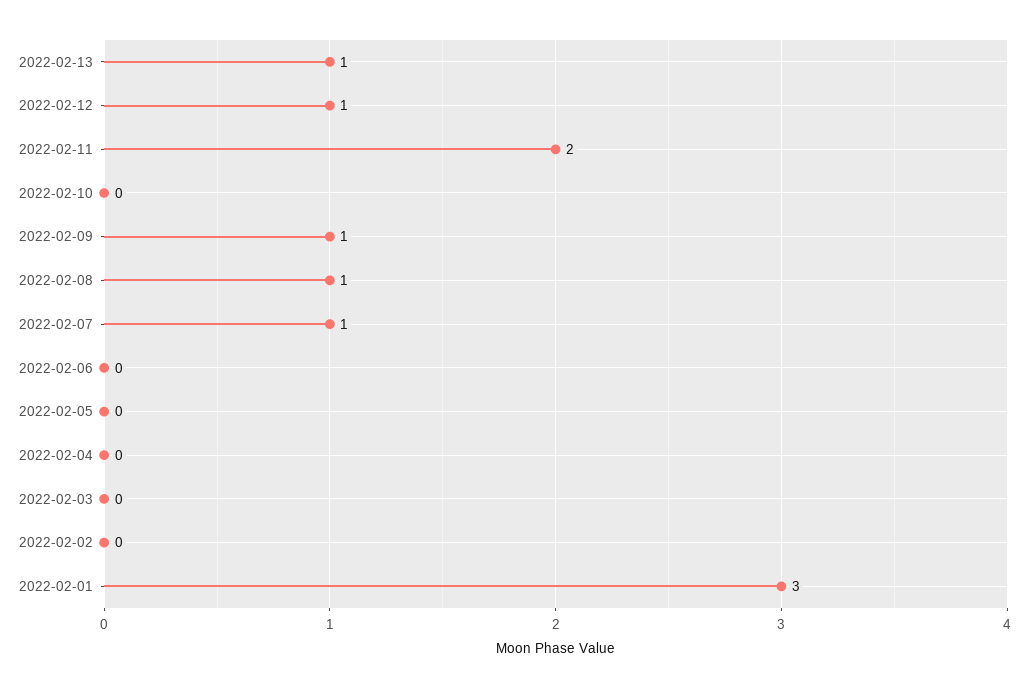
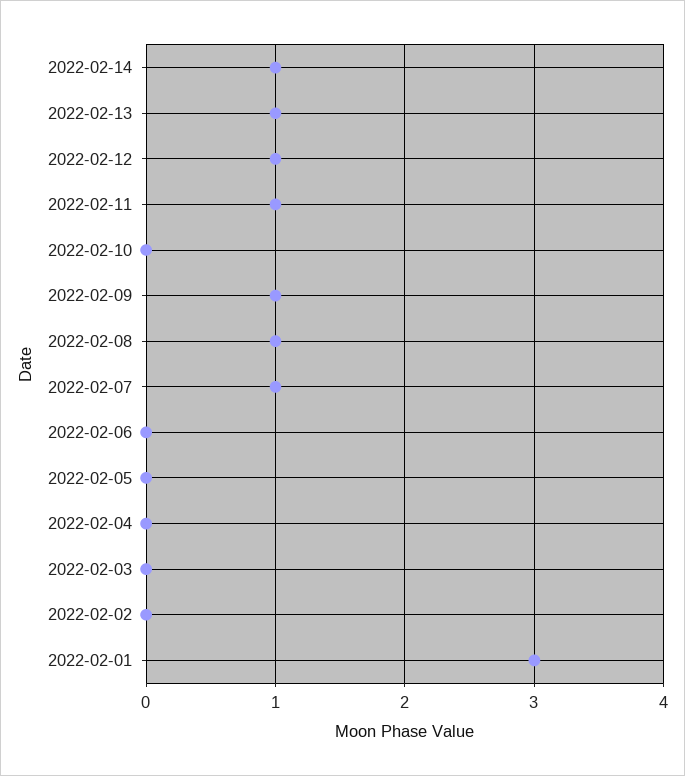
2022-02-11: 2 -> 1
2022-02-14: none -> 1

